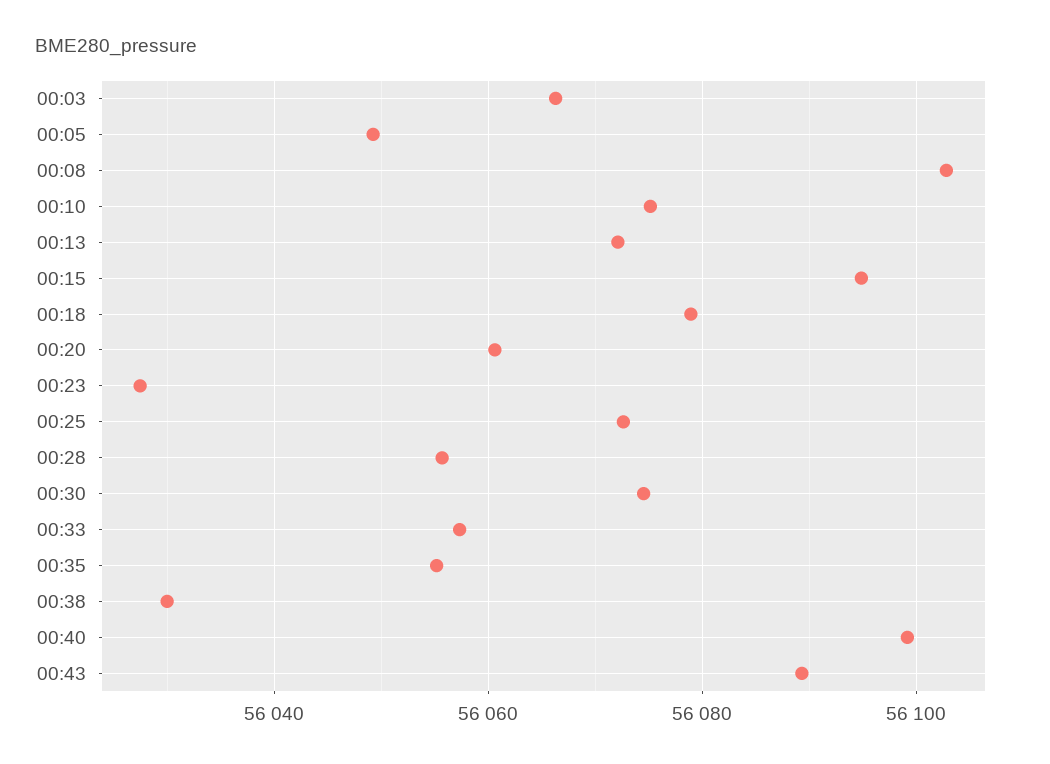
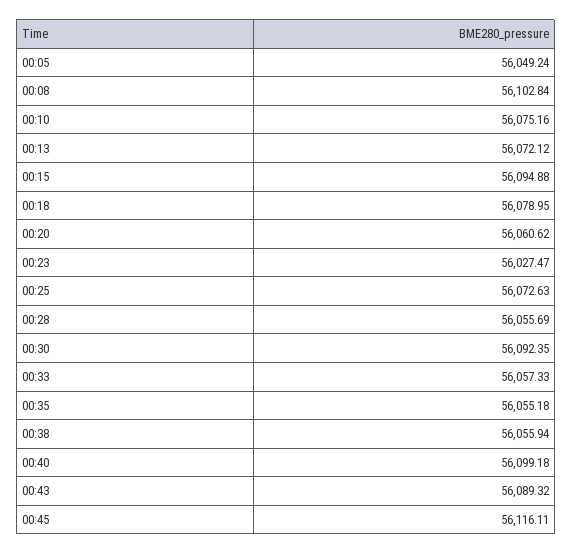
00:03: 56066 -> none
00:30: 56074 -> 56092.35
00:38: 56030 -> 56055.94
00:45: none -> 56116.11

